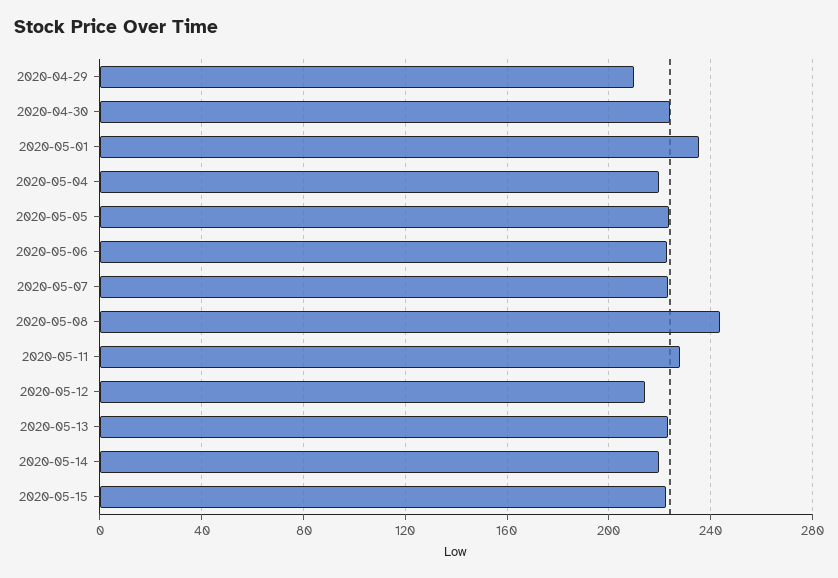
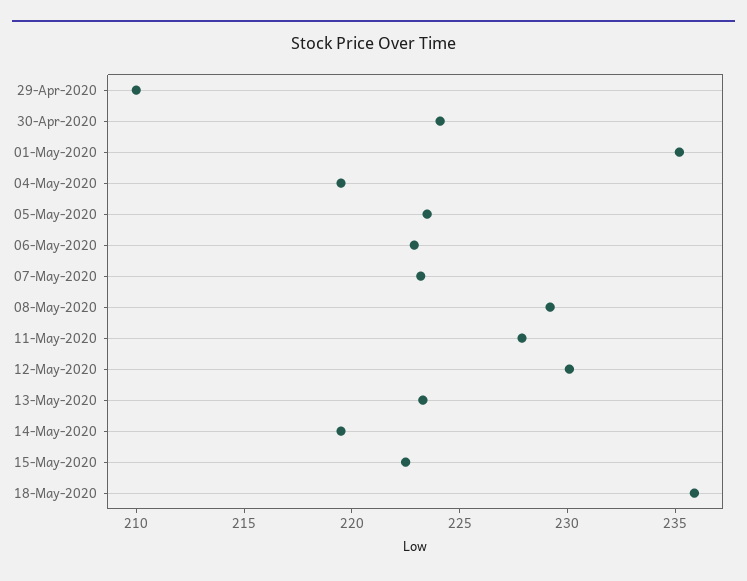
2020-05-08: 245 -> 229
2020-05-12: 215 -> 230
18-May-2020: none -> 236

